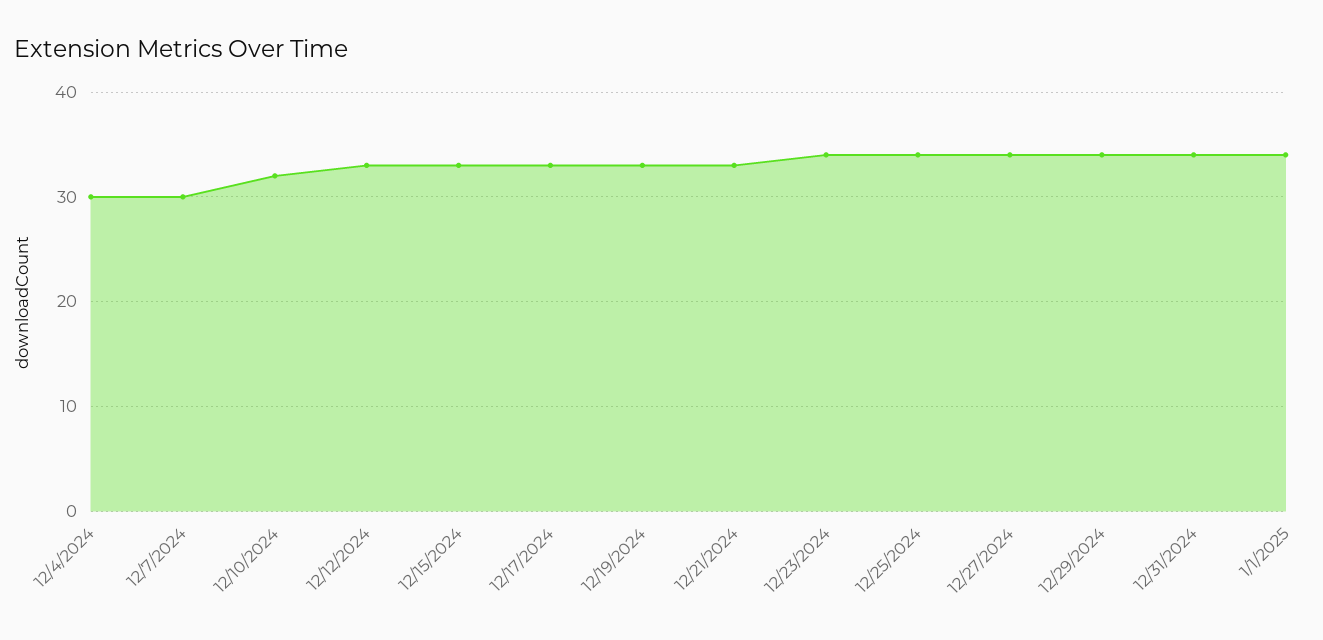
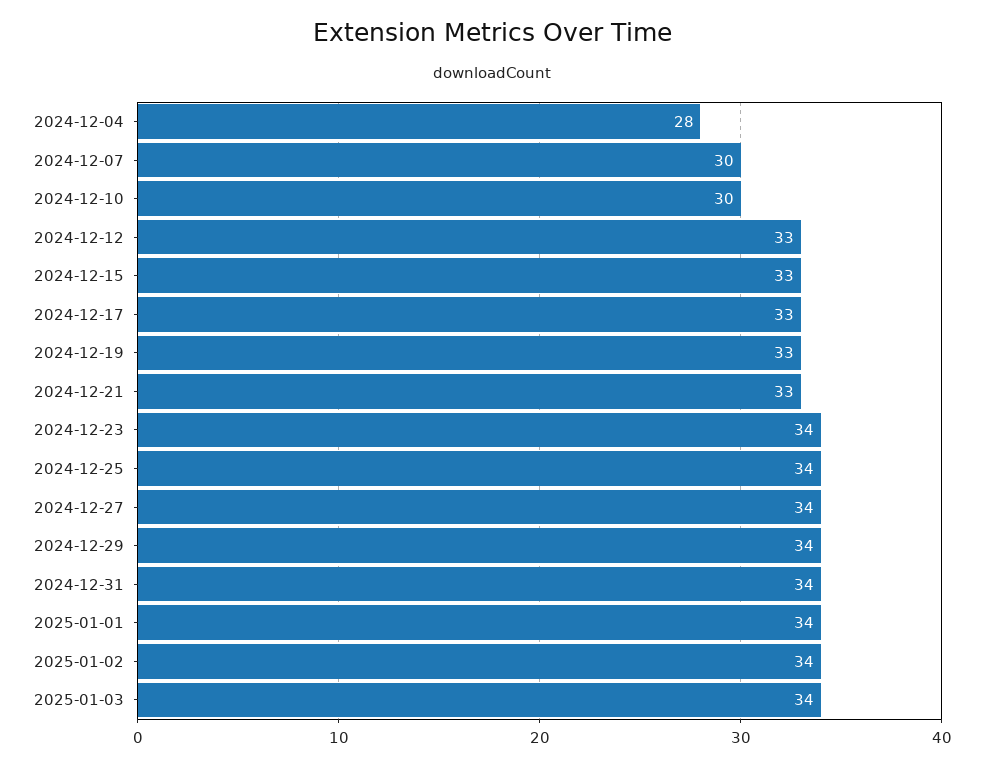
12/4/2024: 30 -> 28
12/10/2024: 32 -> 30
2025-01-02: none -> 34
2025-01-03: none -> 34

